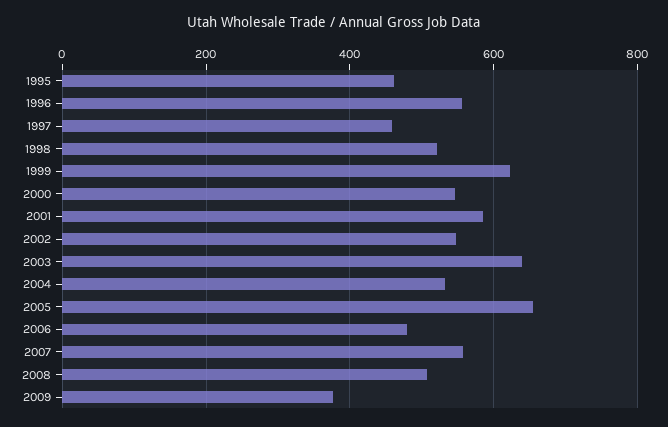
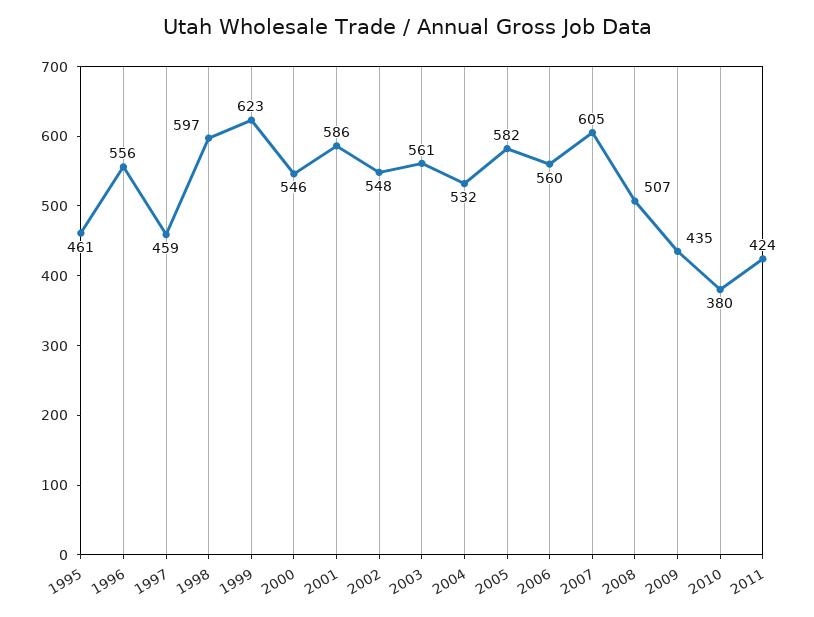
1998: 520 -> 597
2003: 640 -> 561
2005: 660 -> 582
2006: 480 -> 560
2007: 560 -> 605
2009: 380 -> 435
2010: none -> 380
2011: none -> 424

